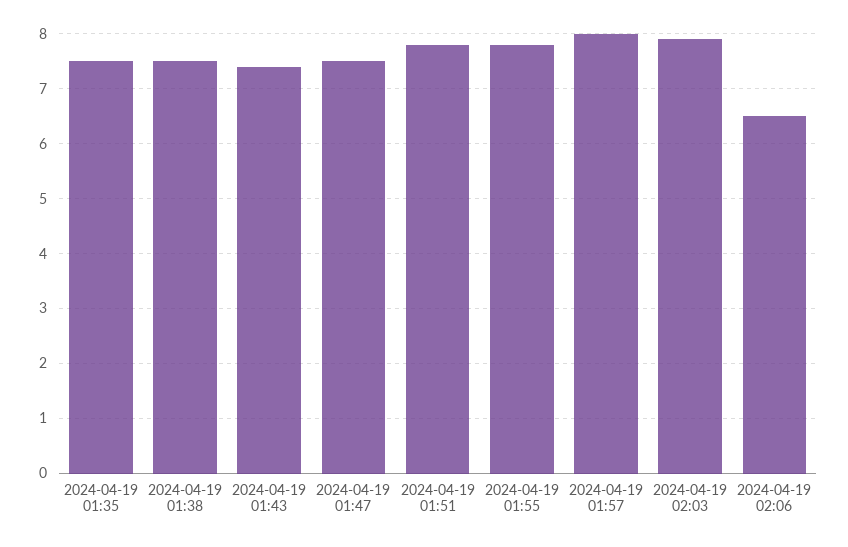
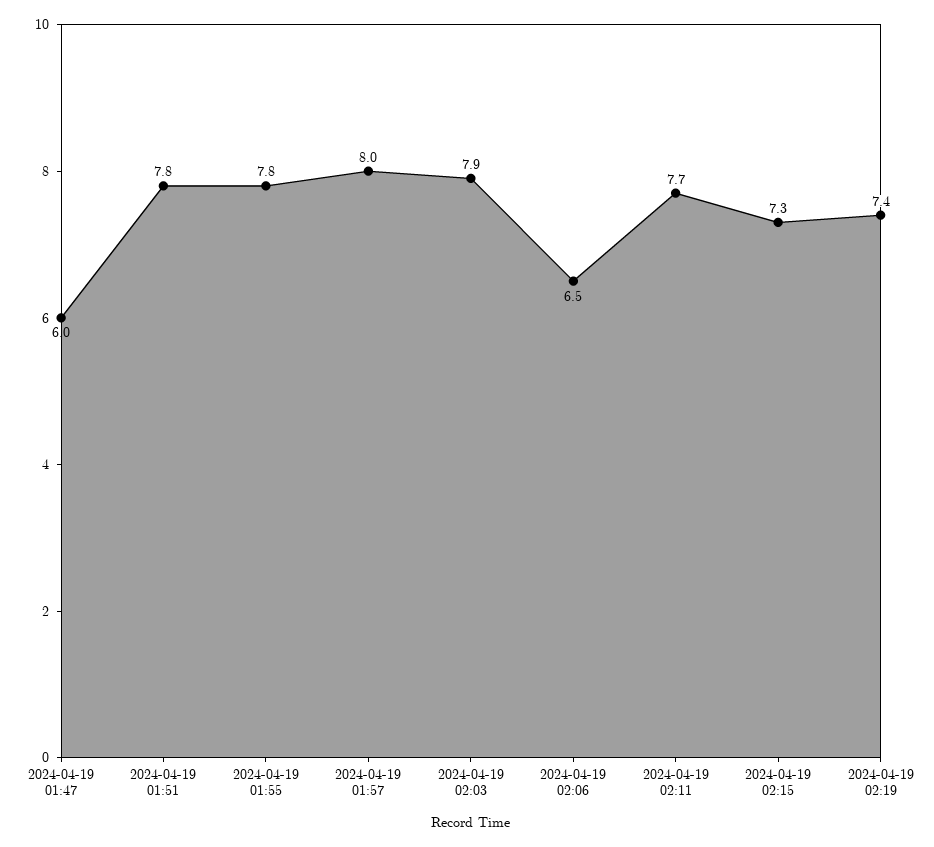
2024-04-19 01:35: 7.5 -> none
2024-04-19 01:38: 7.5 -> none
2024-04-19 01:43: 7.5 -> none
2024-04-19 01:47: 7.5 -> 6
2024-04-19 02:11: none -> 7.7
2024-04-19 02:15: none -> 7.3
2024-04-19 02:19: none -> 7.4

